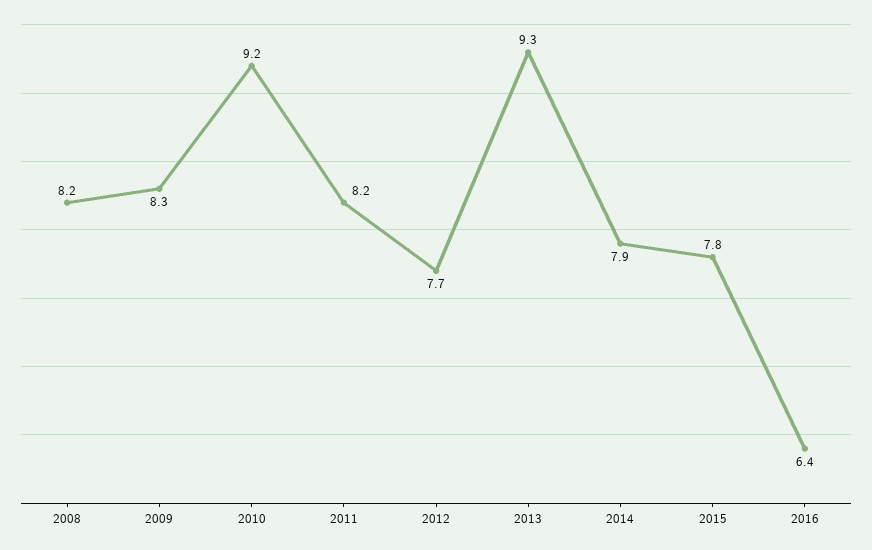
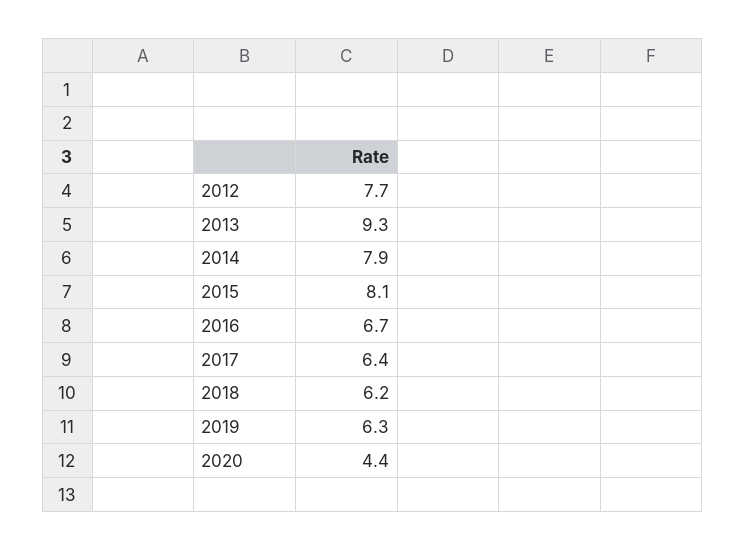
2008: 8.2 -> none
2009: 8.3 -> none
2010: 9.2 -> none
2011: 8.2 -> none
2015: 7.8 -> 8.1
2016: 6.4 -> 6.7
2017: none -> 6.4
2018: none -> 6.2
2019: none -> 6.3
2020: none -> 4.4

